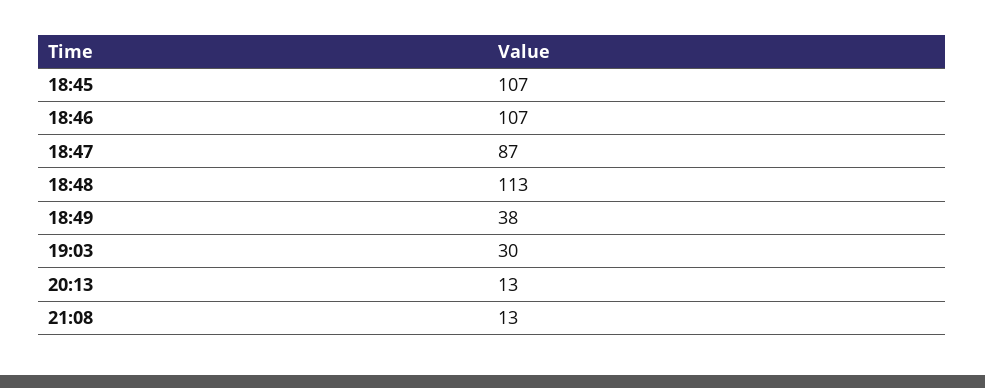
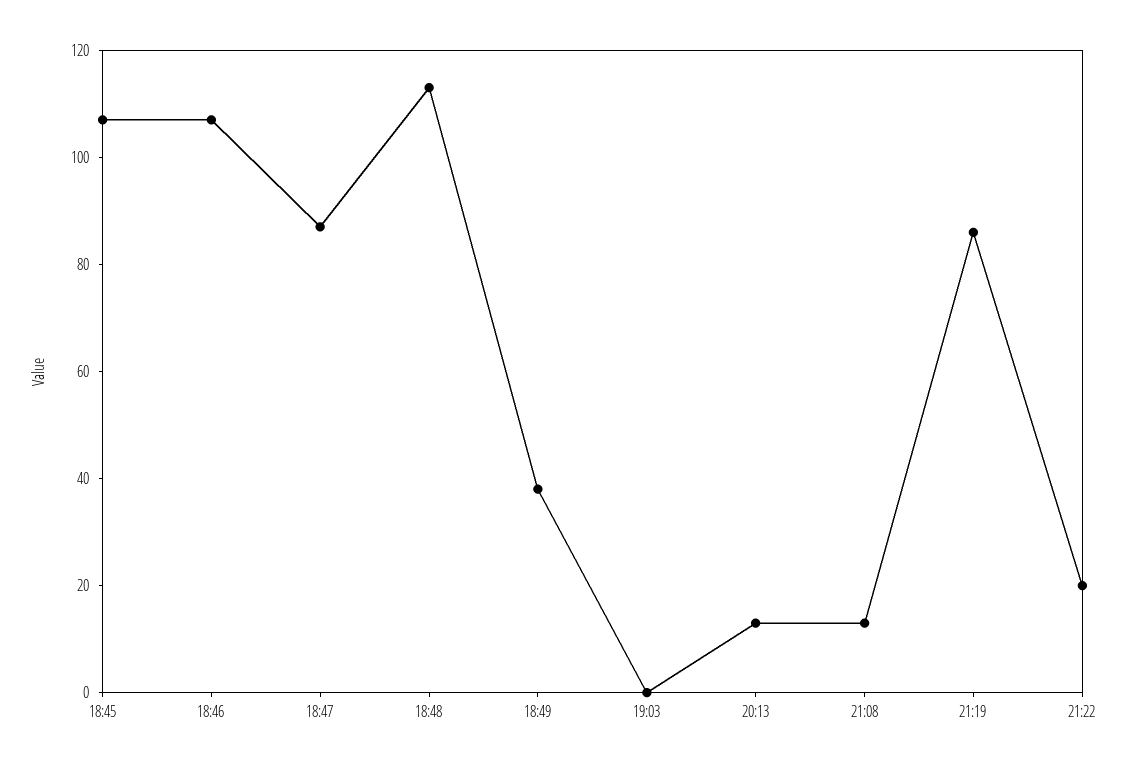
19:03: 30 -> 0
21:19: none -> 85
21:22: none -> 20

